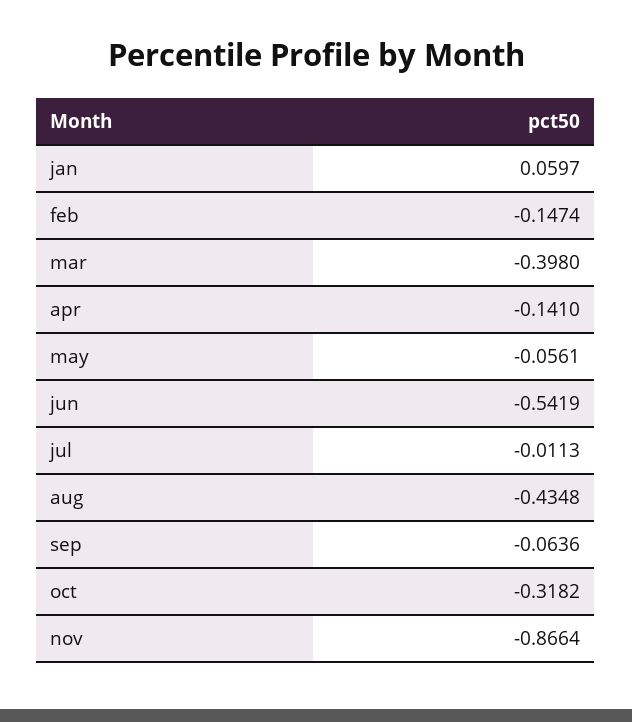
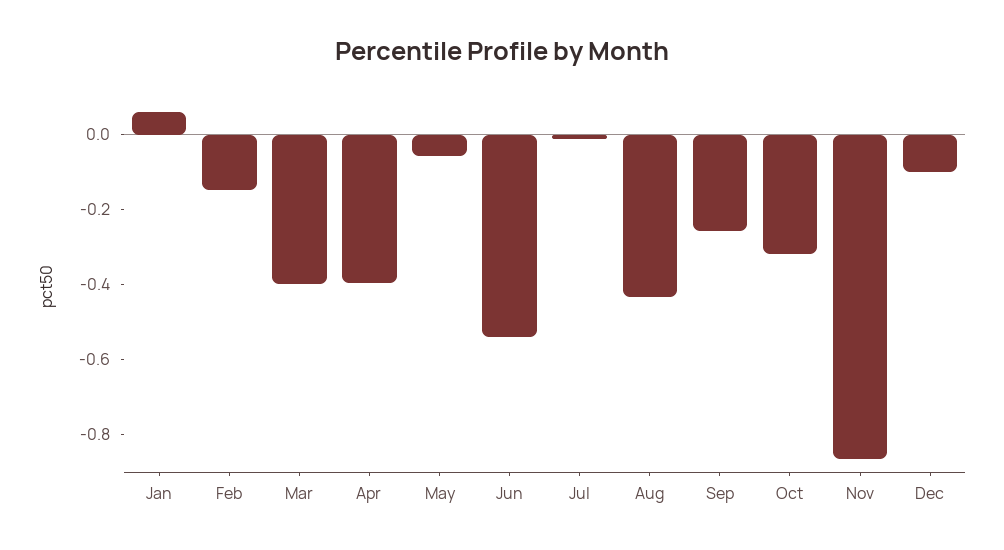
apr: -0.141 -> -0.4
sep: -0.0636 -> -0.25
Dec: none -> -0.1

